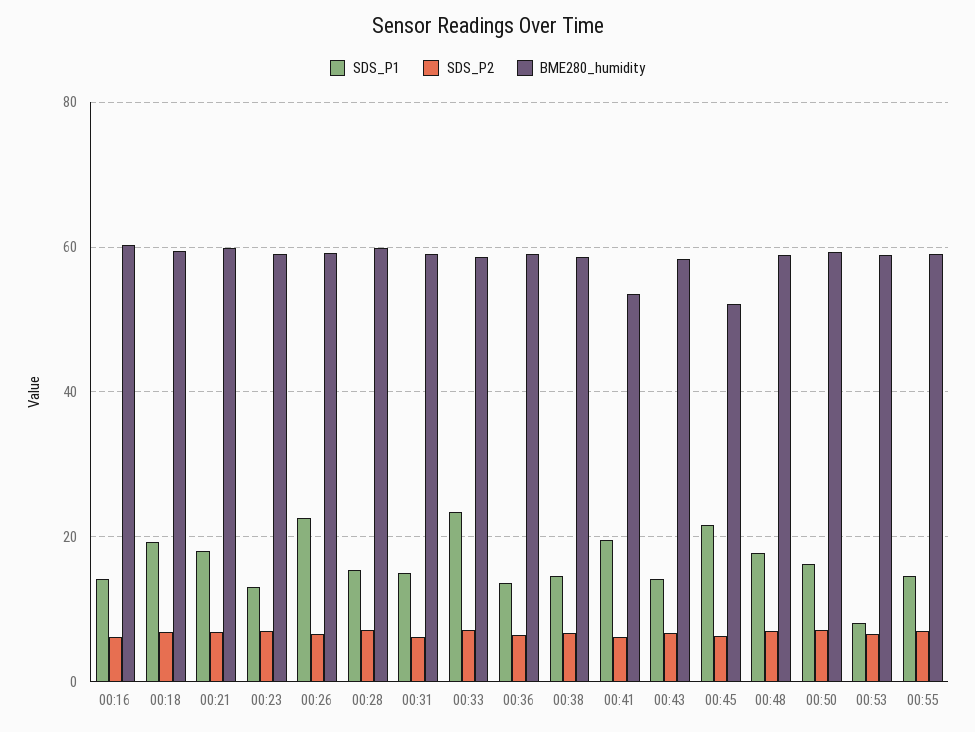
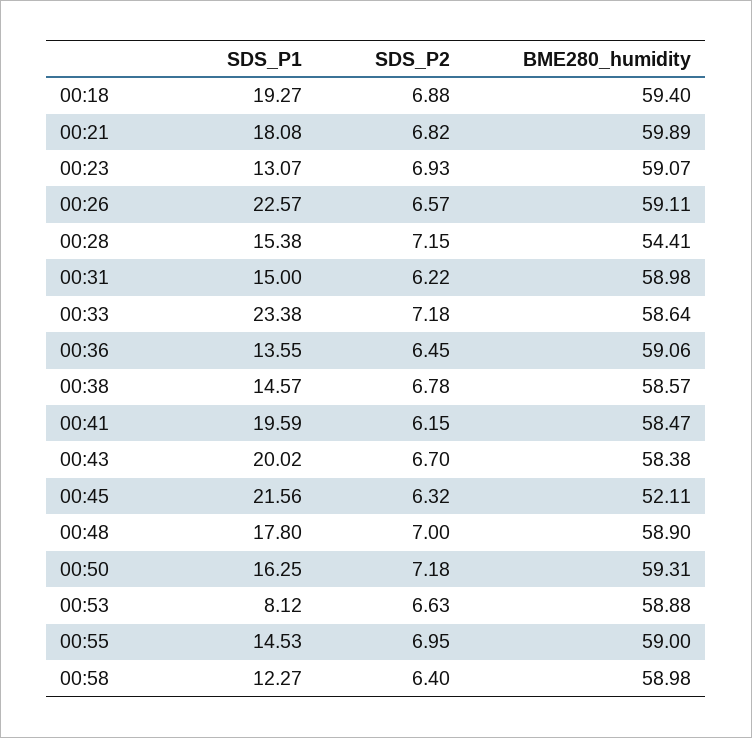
SDS_P1, 00:16: 14 -> none
SDS_P2, 00:16: 6 -> none
BME280_humidity, 00:16: 60 -> none
BME280_humidity, 00:28: 60 -> 54.41
BME280_humidity, 00:41: 54 -> 58.47
SDS_P1, 00:43: 14 -> 20.02
SDS_P1, 00:58: none -> 12.27
SDS_P2, 00:58: none -> 6.4
BME280_humidity, 00:58: none -> 58.98

